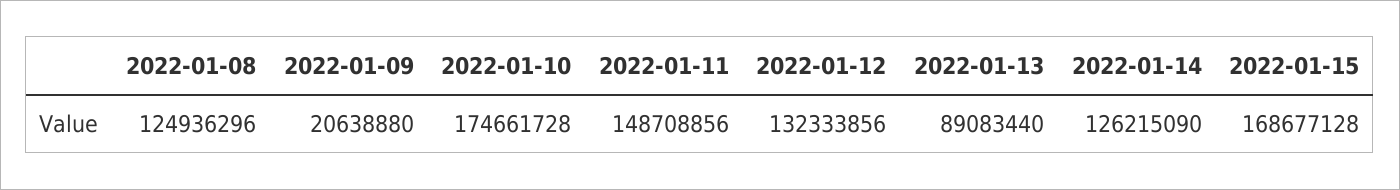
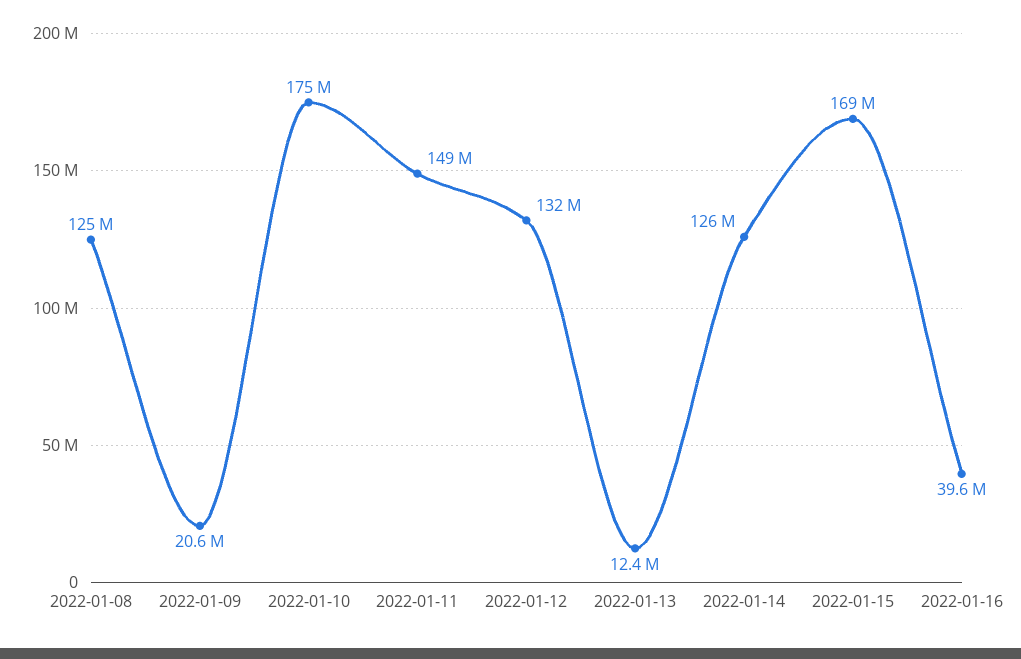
2022-01-13: 89083440 -> 12400000
2022-01-16: none -> 39600000

